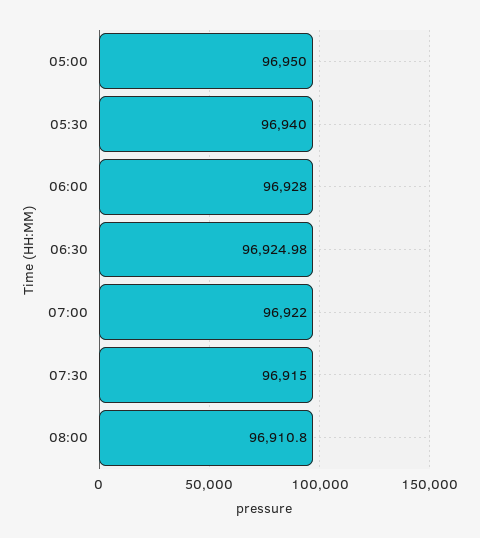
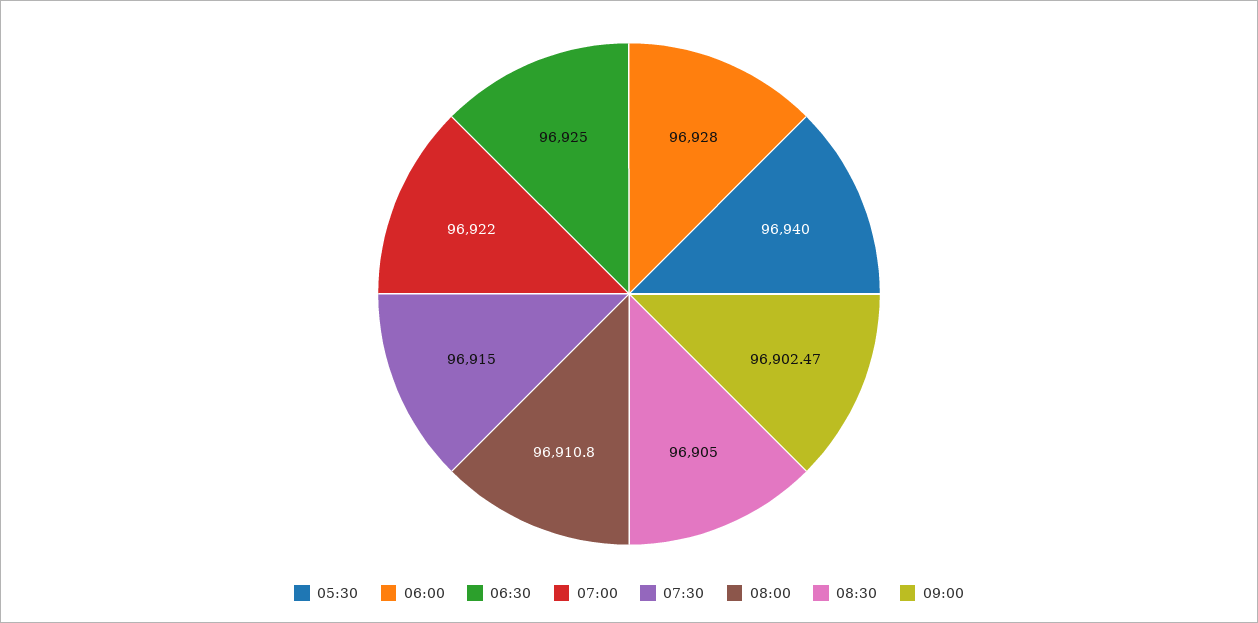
05:00: 96950 -> none
06:30: 96924.98 -> 96925
08:30: none -> 96905
09:00: none -> 96902.47

